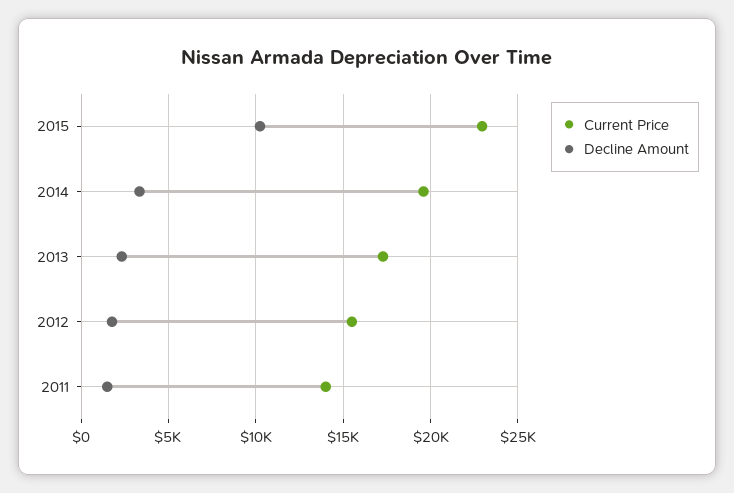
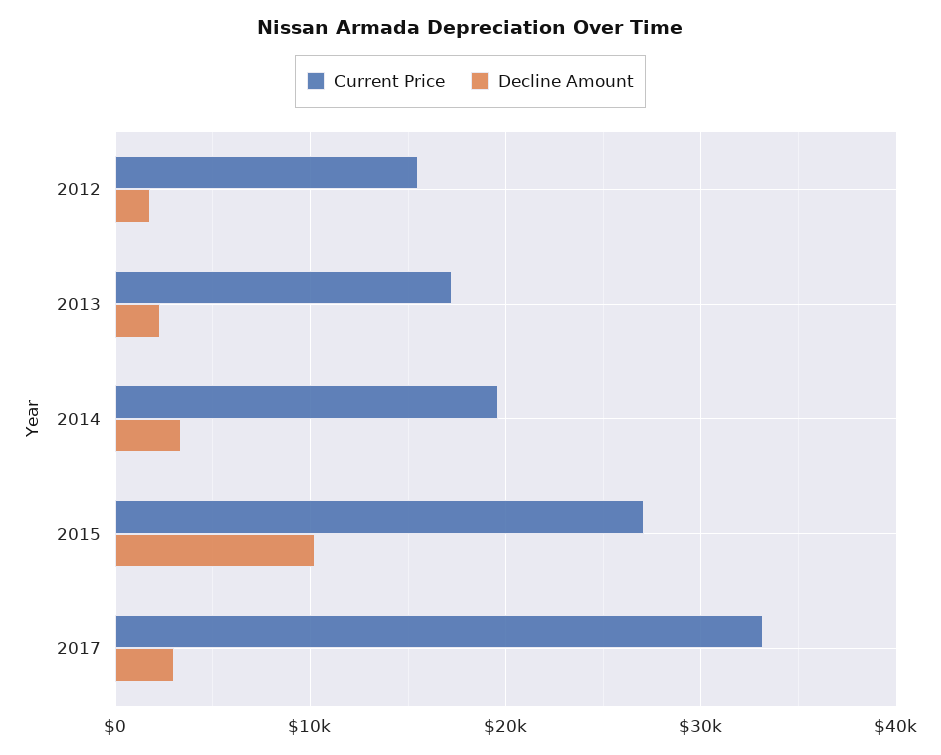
Current Price, 2015: 23000 -> 27000
Current Price, 2011: 14000 -> none
Decline Amount, 2011: 1500 -> none
Current Price, 2017: none -> 33000
Decline Amount, 2017: none -> 3000

